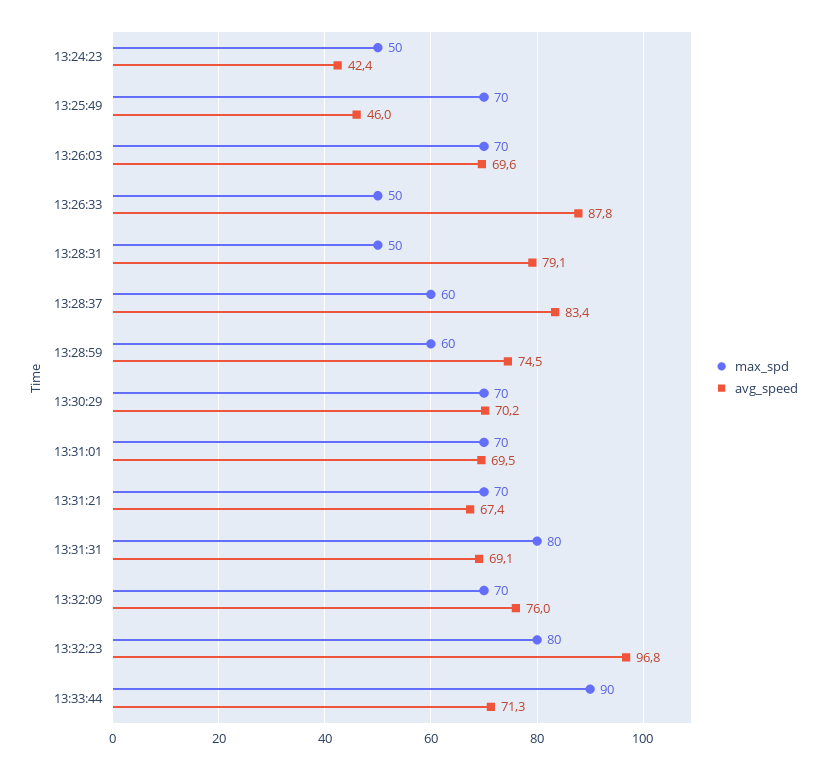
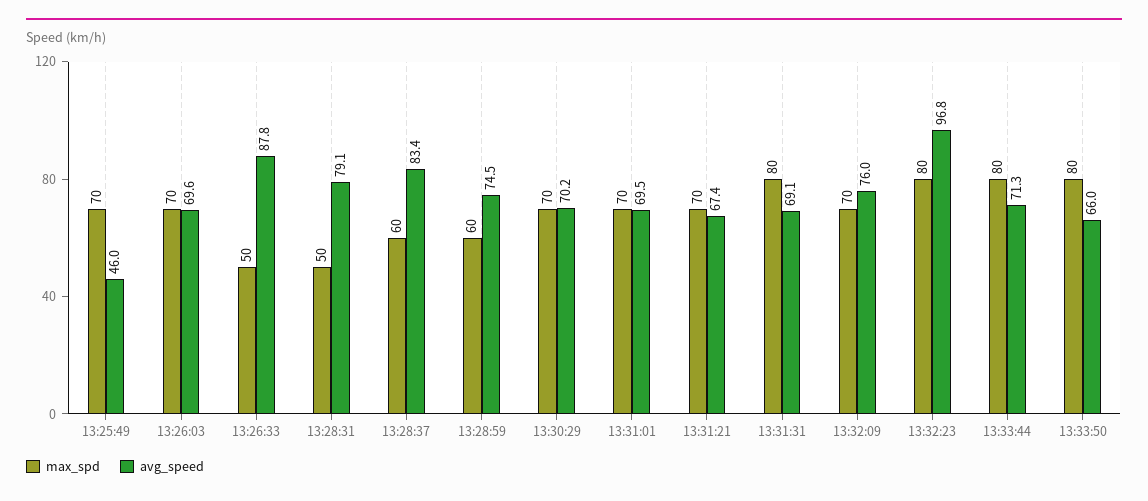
max_spd, 13:24:23: 50 -> none
avg_speed, 13:24:23: 42.4 -> none
max_spd, 13:33:44: 90 -> 80
max_spd, 13:33:50: none -> 80
avg_speed, 13:33:50: none -> 66

